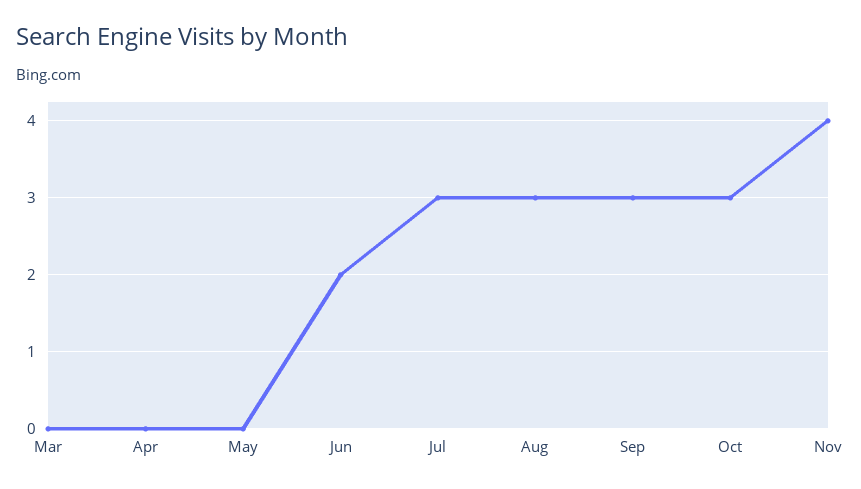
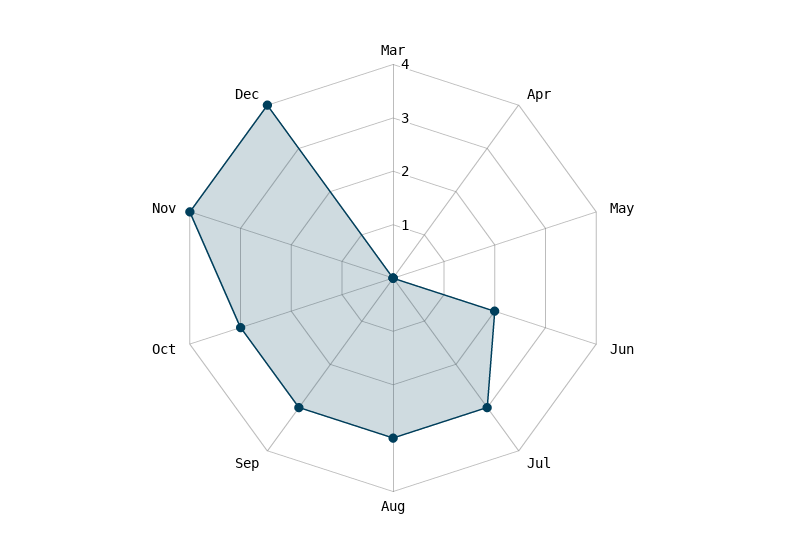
Dec: none -> 4

